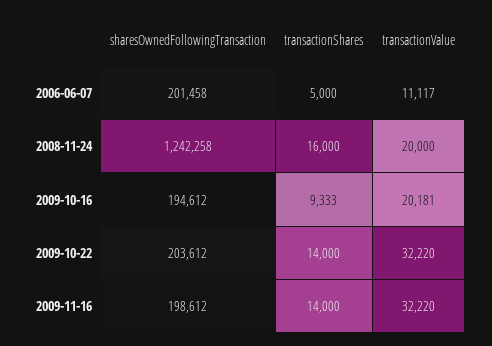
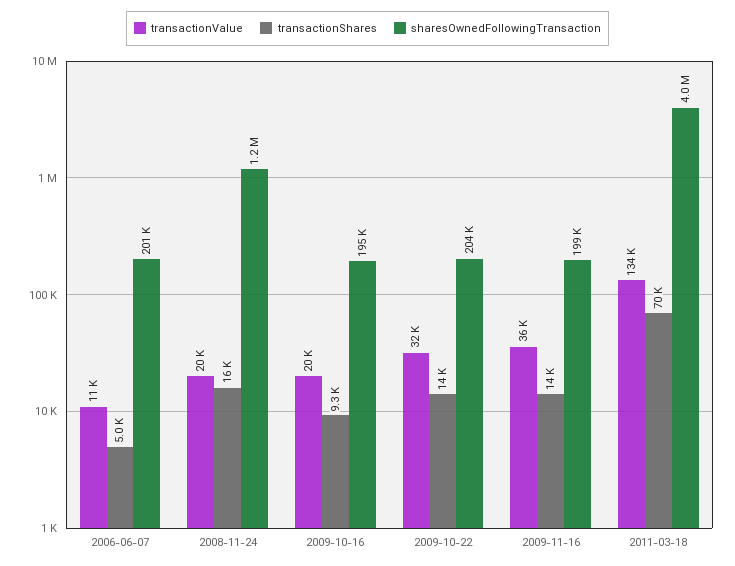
transactionValue, 2009-11-16: 32220 -> 36000
transactionValue, 2011-03-18: none -> 134000
transactionShares, 2011-03-18: none -> 70000
sharesOwnedFollowingTransaction, 2011-03-18: none -> 4000000

